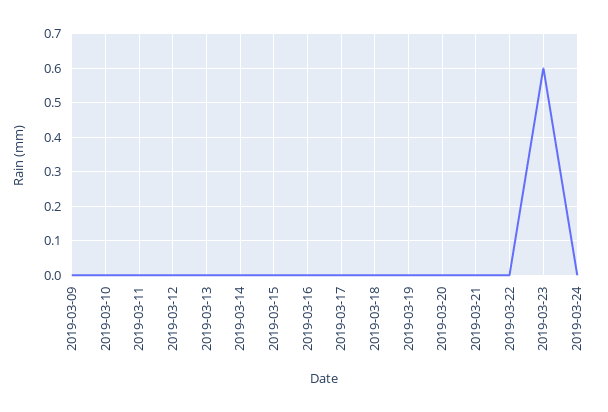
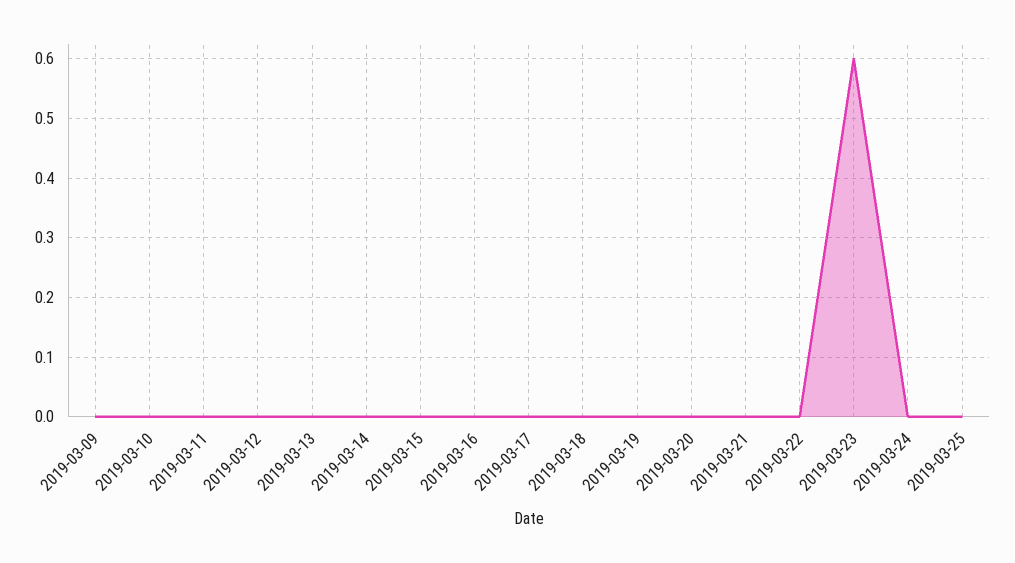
2019-03-25: none -> 0

